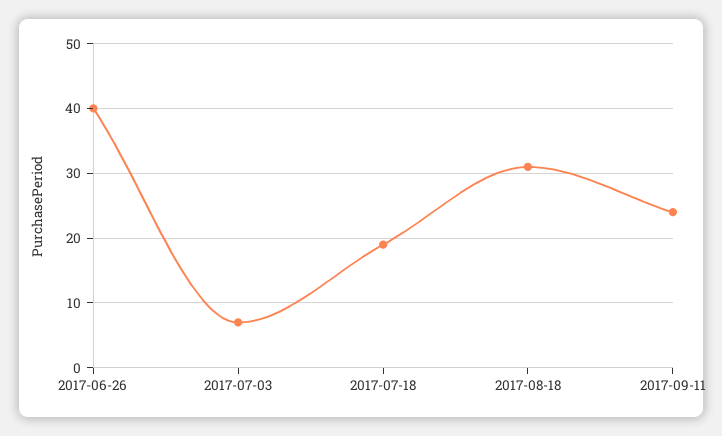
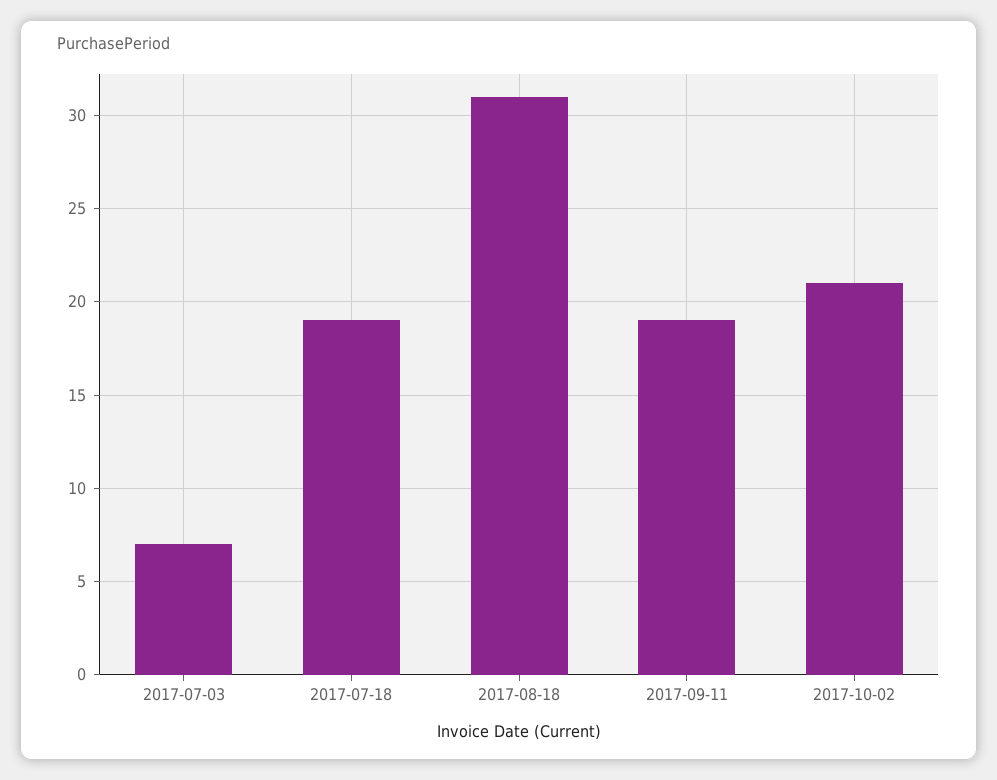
2017-06-26: 40 -> none
2017-09-11: 24 -> 19
2017-10-02: none -> 21

